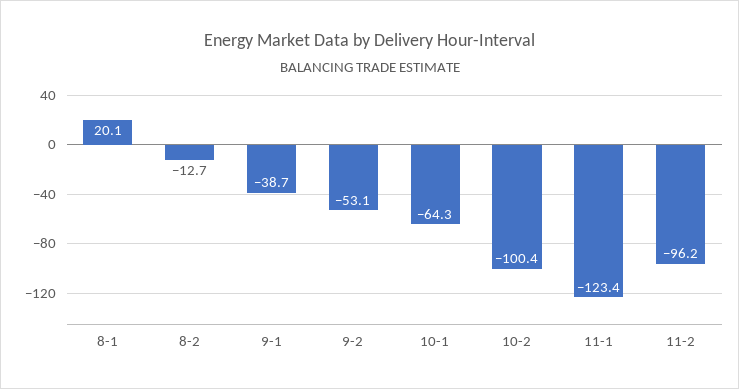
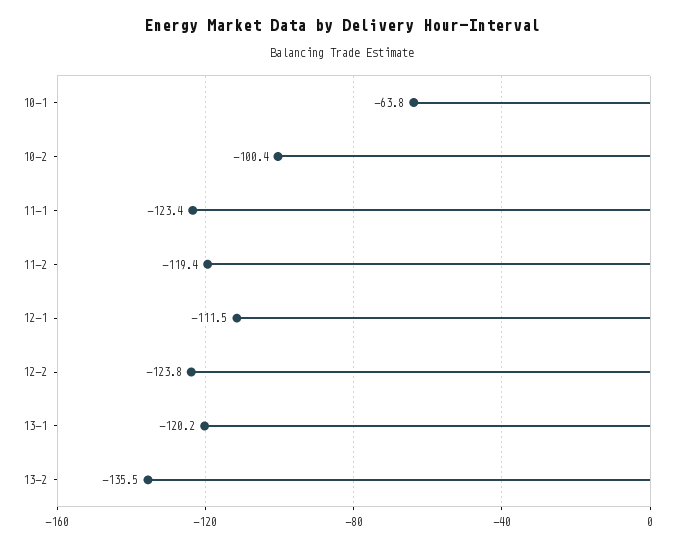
8-1: 20.1 -> none
8-2: -12.7 -> none
9-1: -38.7 -> none
9-2: -53.1 -> none
10-1: -64.3 -> -63.8
11-2: -96.2 -> -119.4
12-1: none -> -111.5
12-2: none -> -123.8
13-1: none -> -120.2
13-2: none -> -135.5

